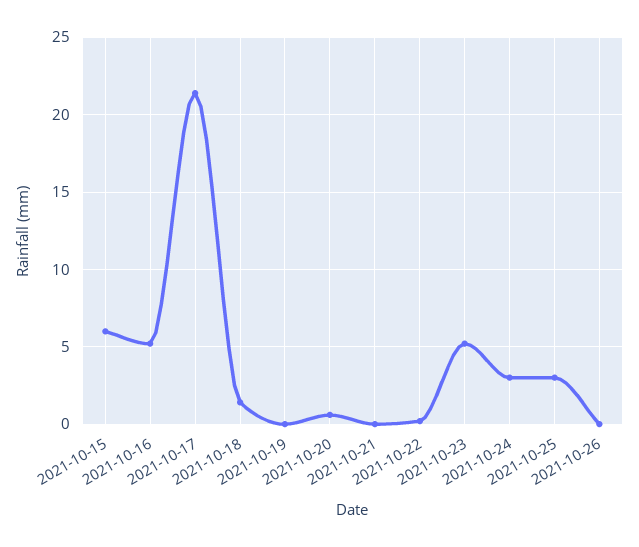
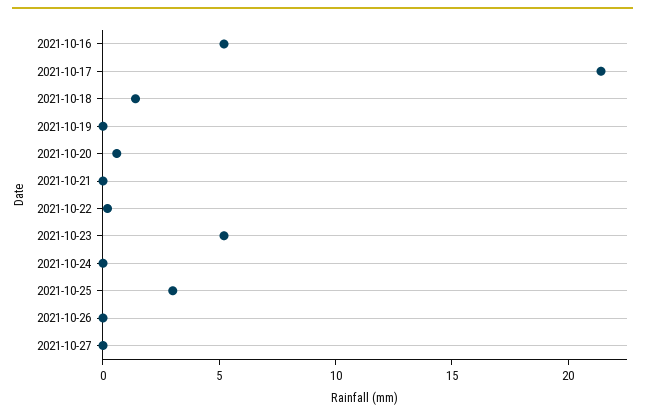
2021-10-15: 6 -> none
2021-10-24: 3 -> 0
2021-10-27: none -> 0

